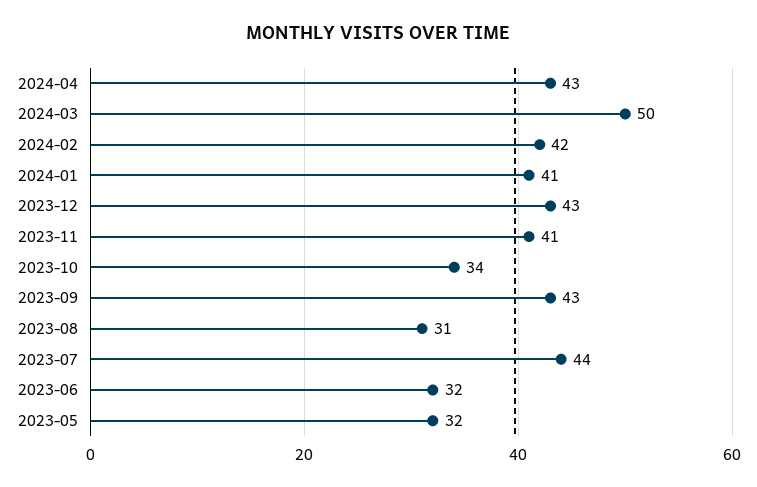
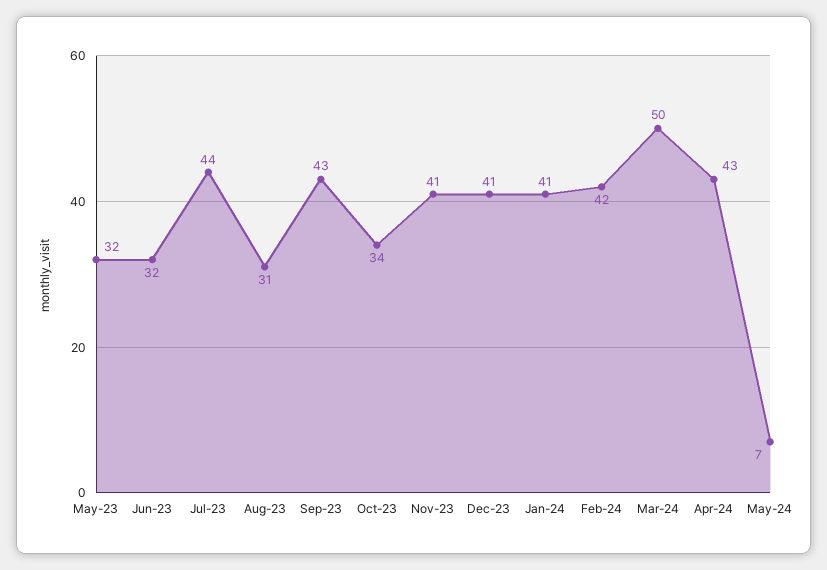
2023-12: 43 -> 41
May-24: none -> 7

